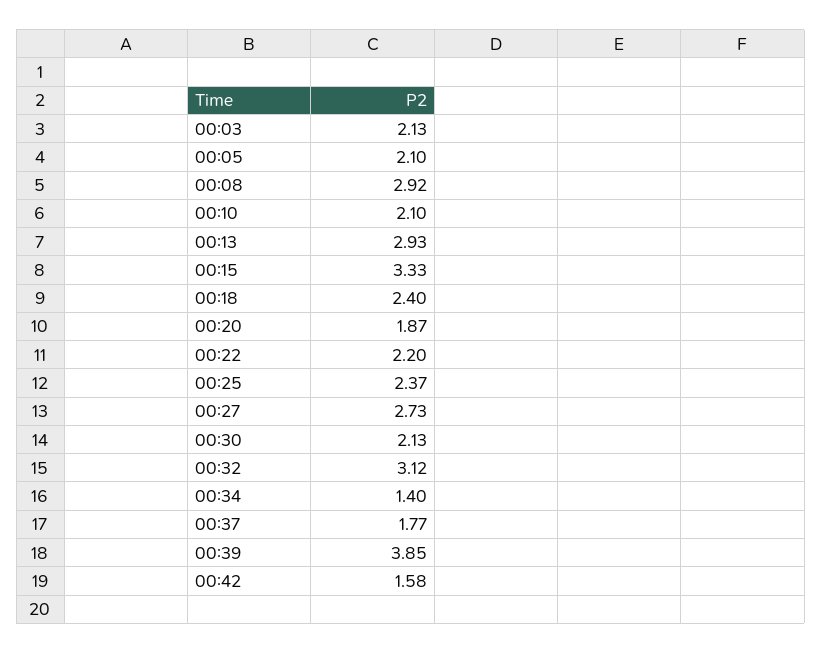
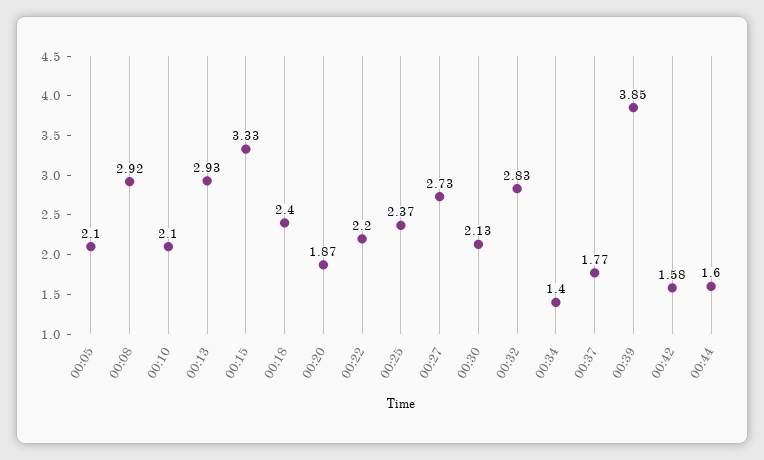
00:03: 2.13 -> none
00:32: 3.12 -> 2.83
00:44: none -> 1.6

